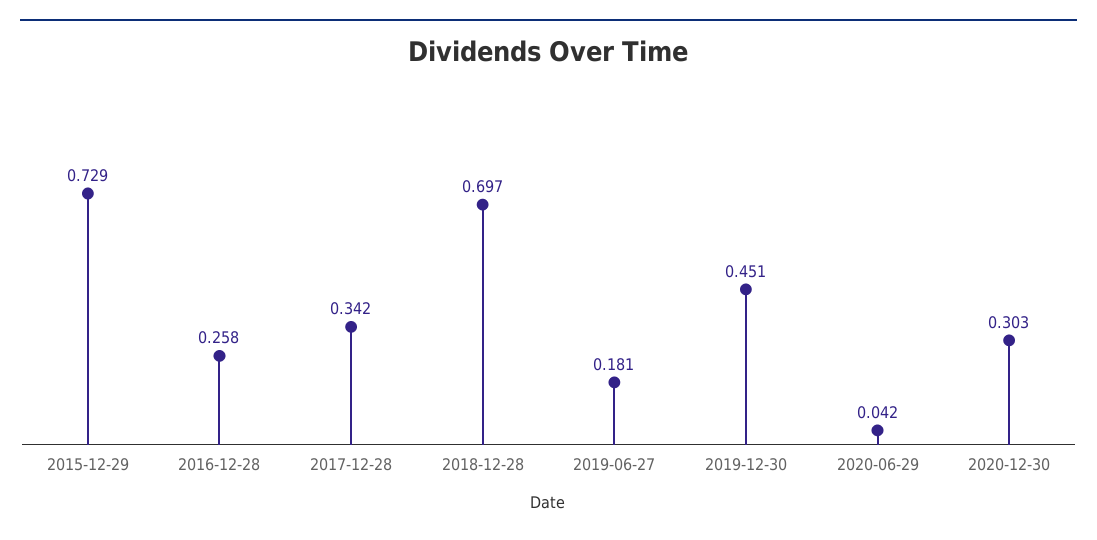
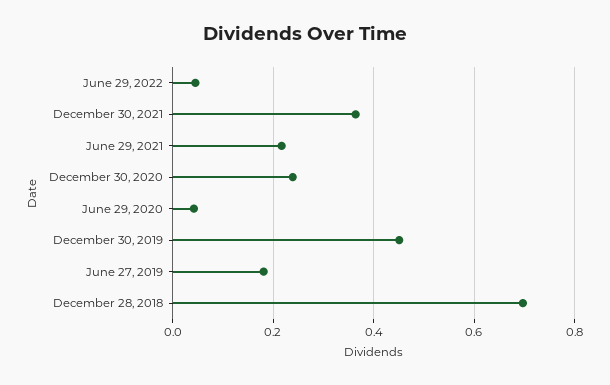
2015-12-29: 0.729 -> none
2016-12-28: 0.258 -> none
2017-12-28: 0.342 -> none
2020-12-30: 0.303 -> 0.24
June 29, 2022: none -> 0.04
December 30, 2021: none -> 0.36
June 29, 2021: none -> 0.22

